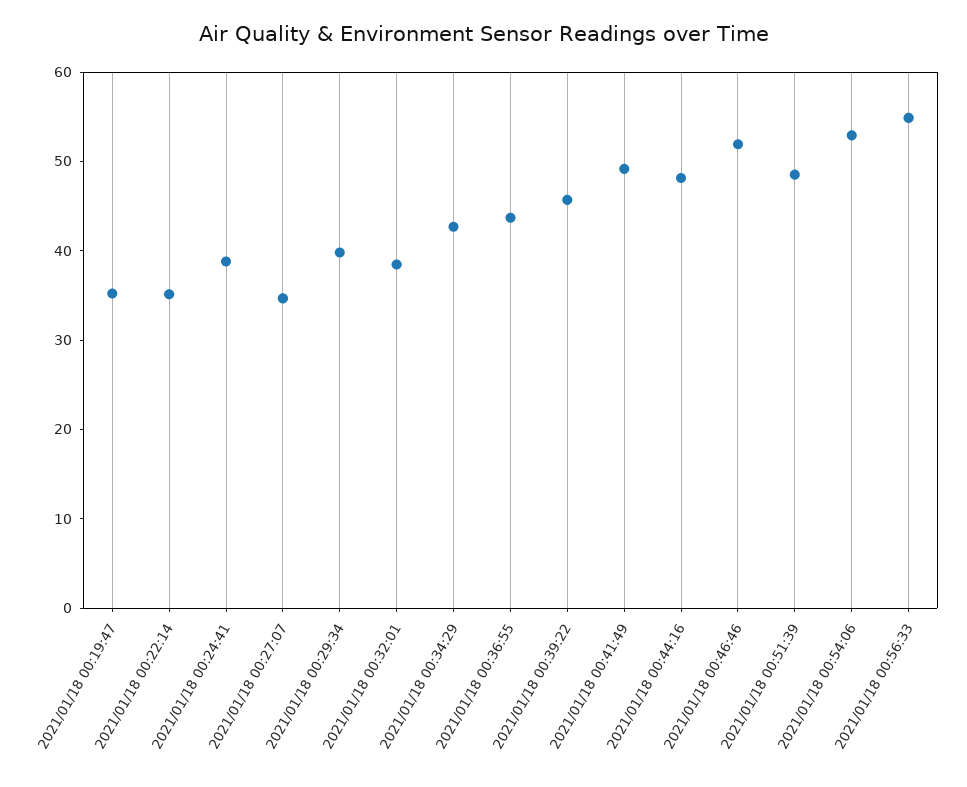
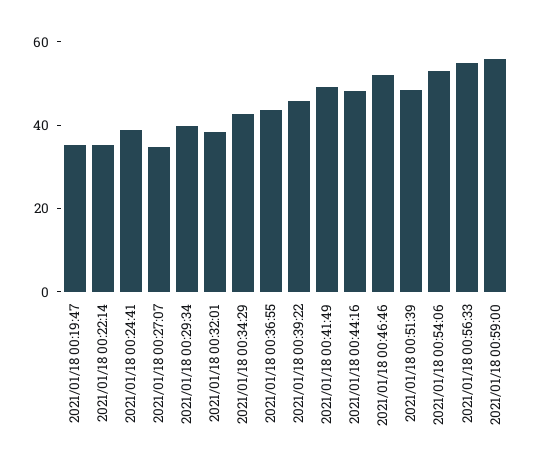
2021/01/18 00:59:00: none -> 55

